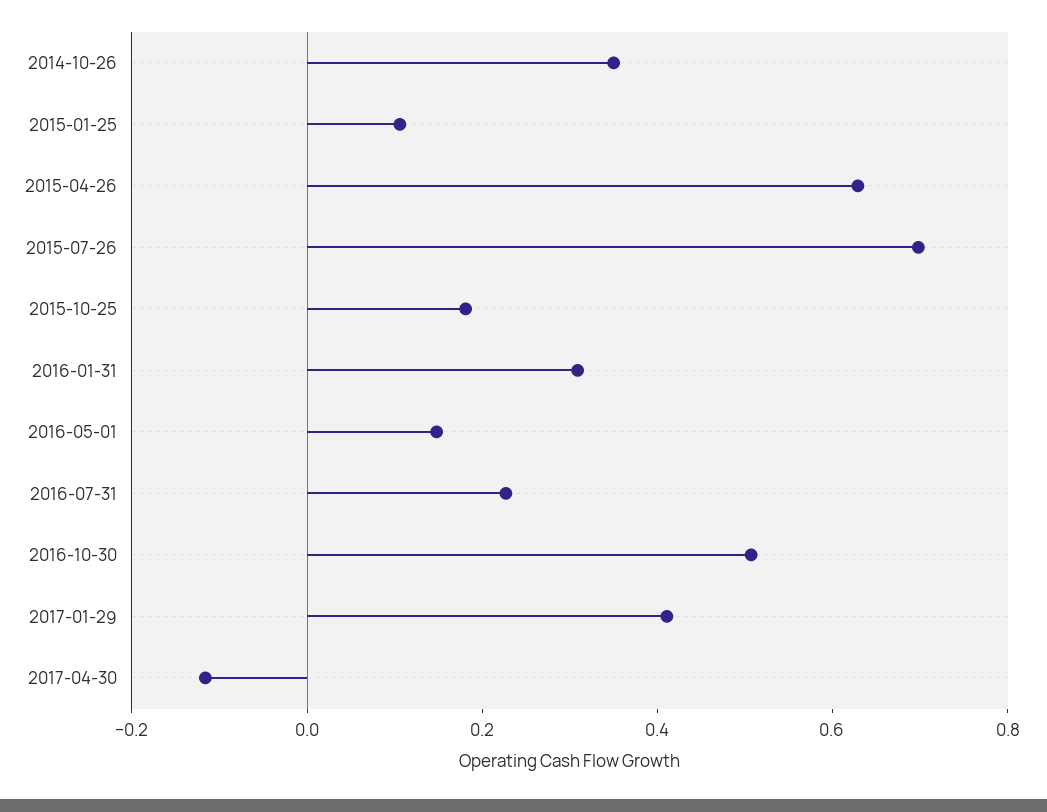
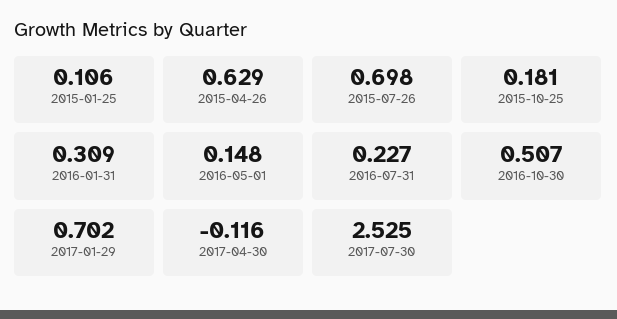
2014-10-26: 0.35 -> none
2017-01-29: 0.4 -> 0.702
2017-07-30: none -> 2.525

